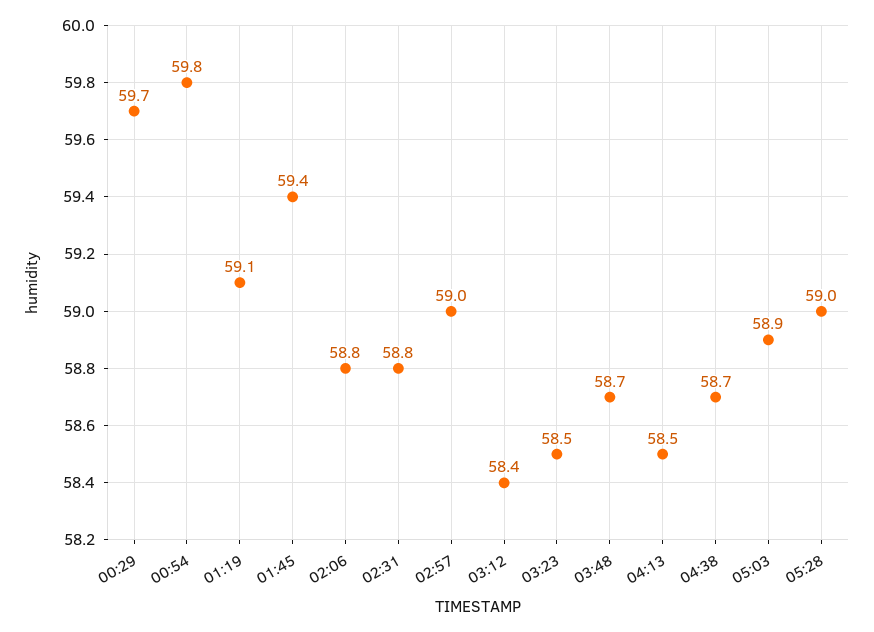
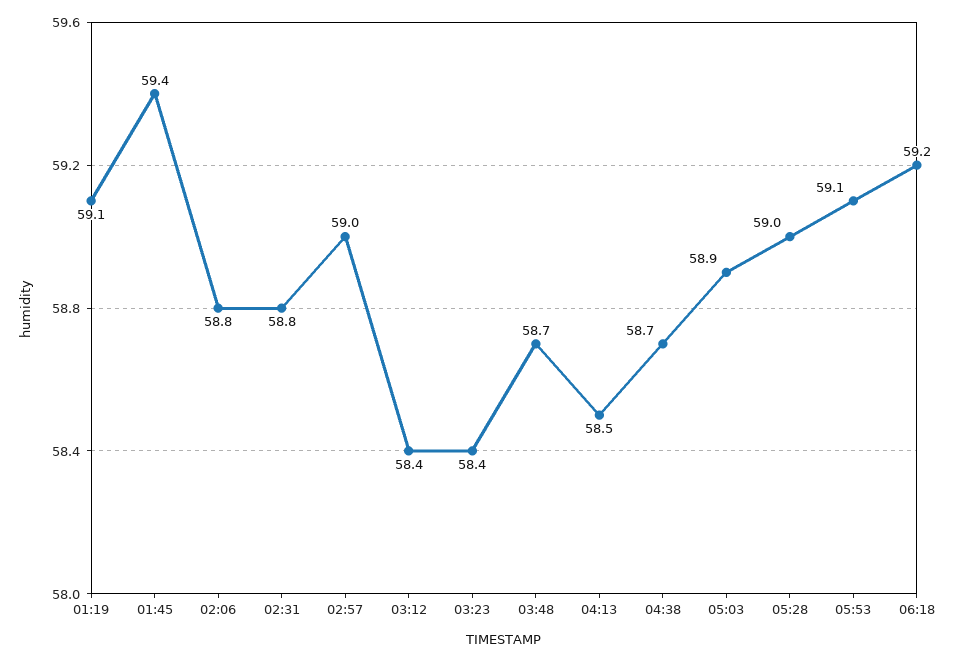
00:29: 59.7 -> none
00:54: 59.8 -> none
03:23: 58.5 -> 58.4
05:53: none -> 59.1
06:18: none -> 59.2

